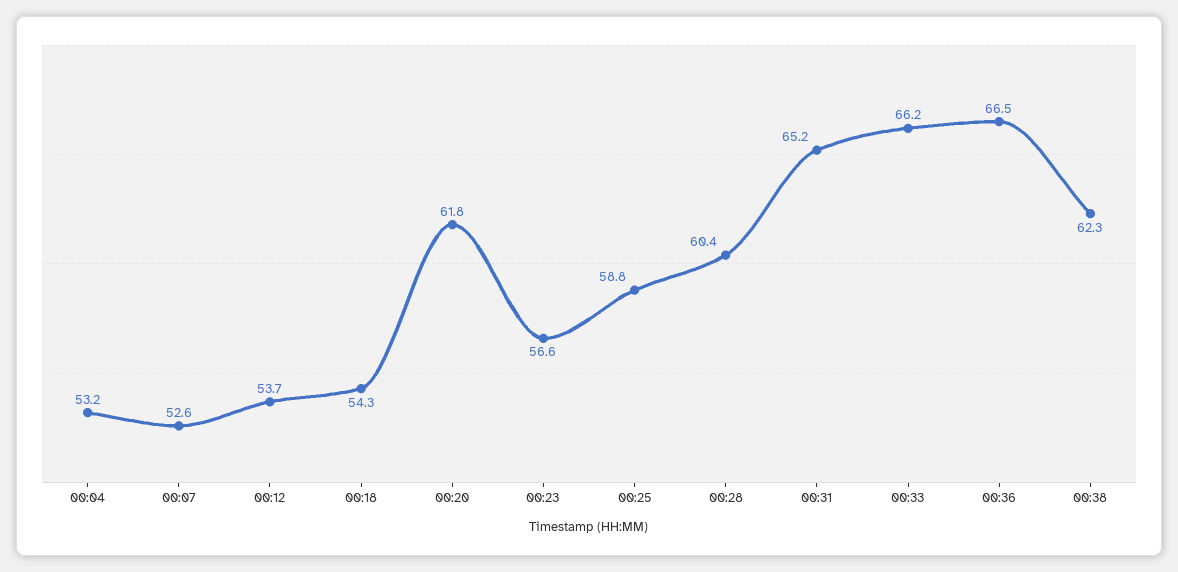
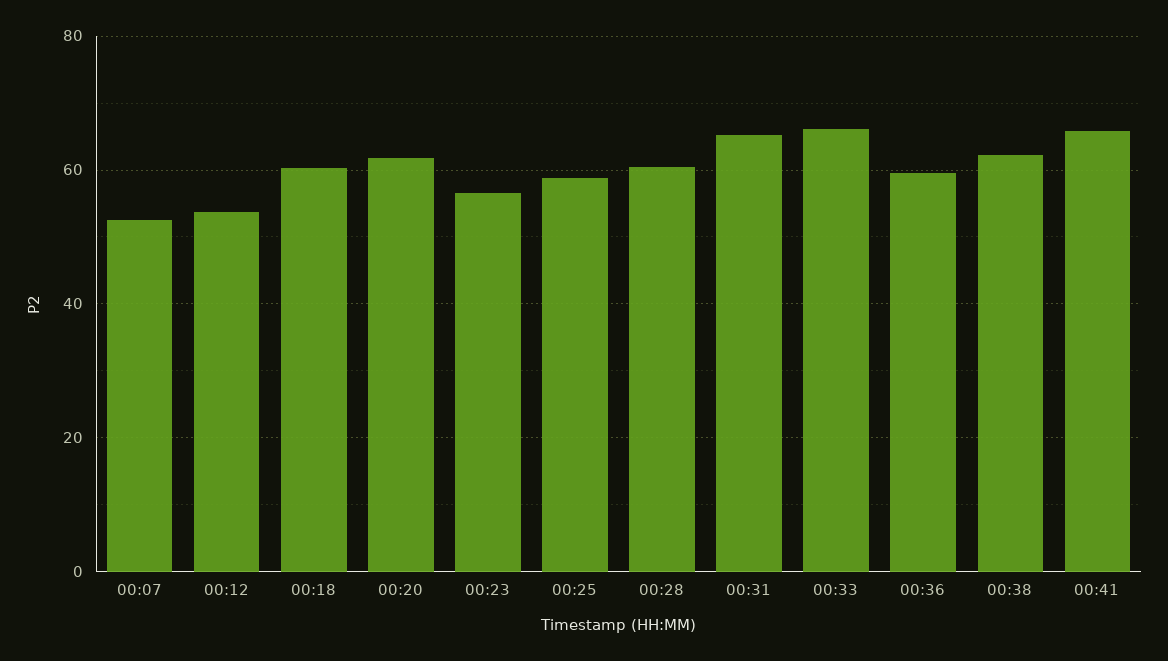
00:04: 53.2 -> none
00:18: 54.3 -> 60
00:36: 66.5 -> 60
00:41: none -> 66

